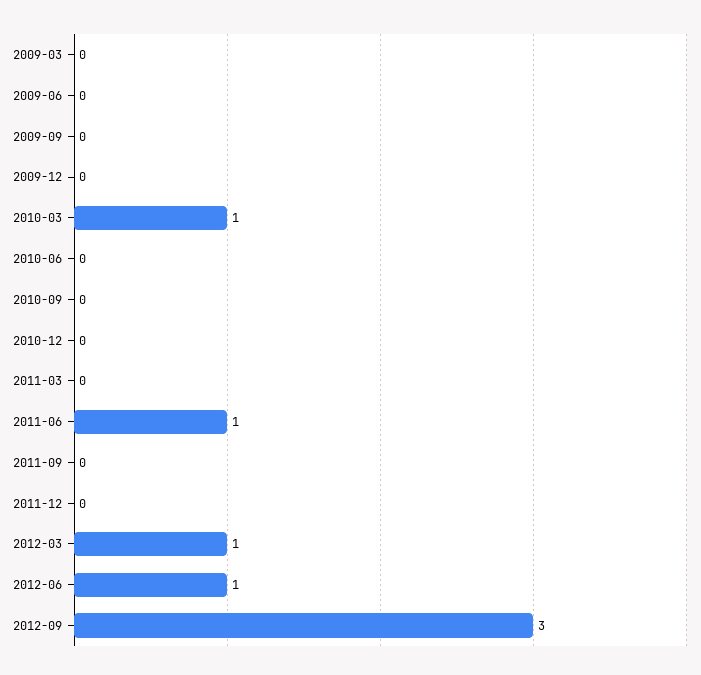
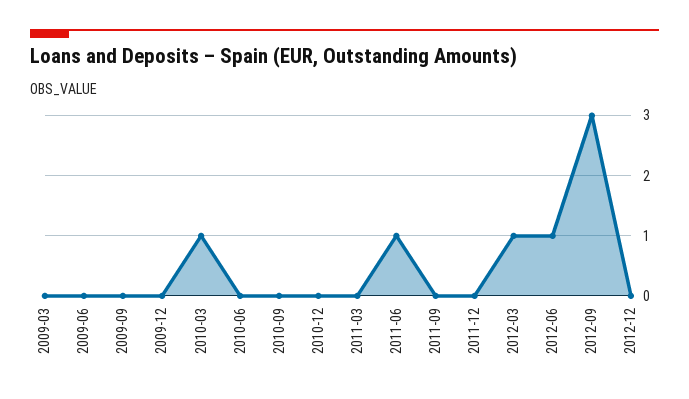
2012-12: none -> 0

